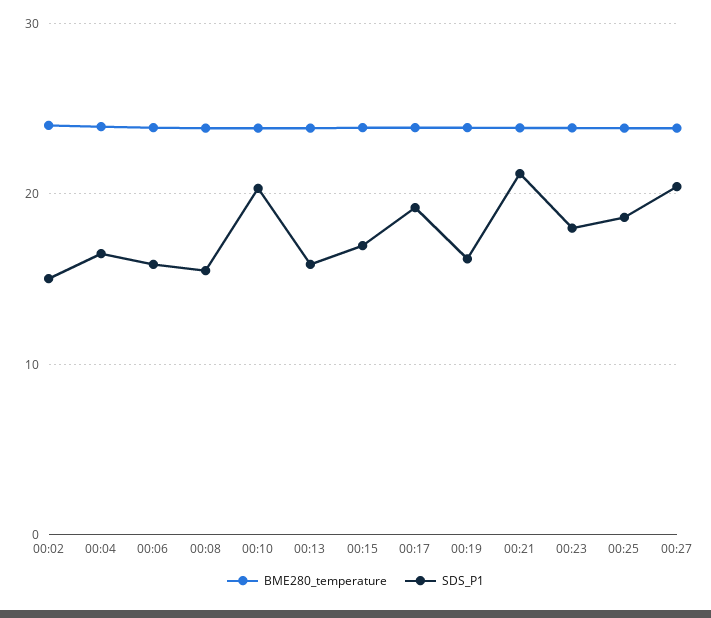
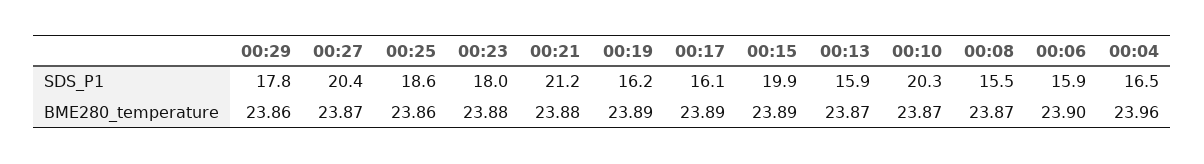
BME280_temperature, 00:02: 24 -> none
SDS_P1, 00:02: 15 -> none
SDS_P1, 00:15: 17 -> 19.9
SDS_P1, 00:17: 19 -> 16.1
SDS_P1, 00:29: none -> 17.8
BME280_temperature, 00:29: none -> 23.86

